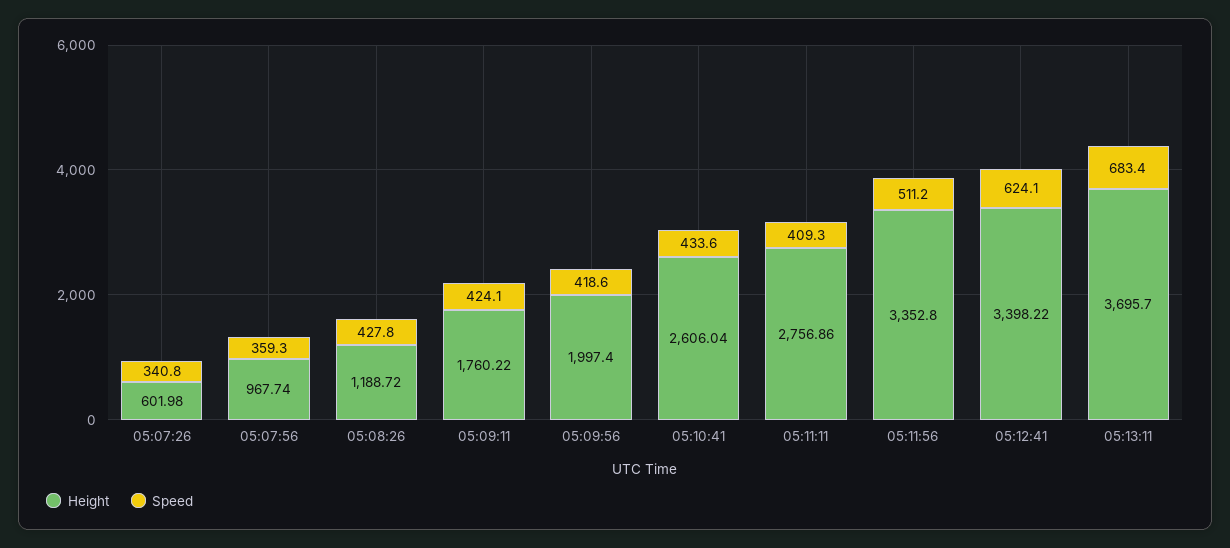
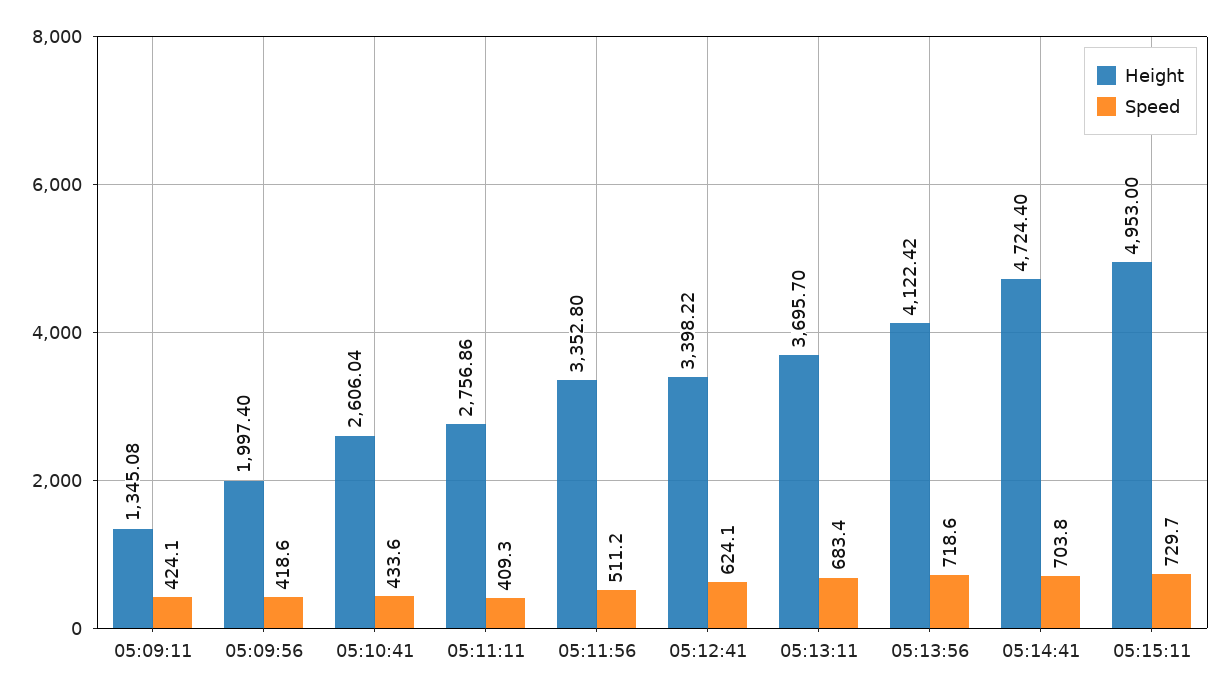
Height, 05:07:26: 601.98 -> none
Speed, 05:07:26: 340.8 -> none
Height, 05:07:56: 967.74 -> none
Speed, 05:07:56: 359.3 -> none
Height, 05:08:26: 1188.72 -> none
Speed, 05:08:26: 427.8 -> none
Height, 05:09:11: 1760.22 -> 1345.08
Height, 05:13:56: none -> 4122.42
Speed, 05:13:56: none -> 718.6
Height, 05:14:41: none -> 4724.4
Speed, 05:14:41: none -> 703.8
Height, 05:15:11: none -> 4953
Speed, 05:15:11: none -> 729.7

